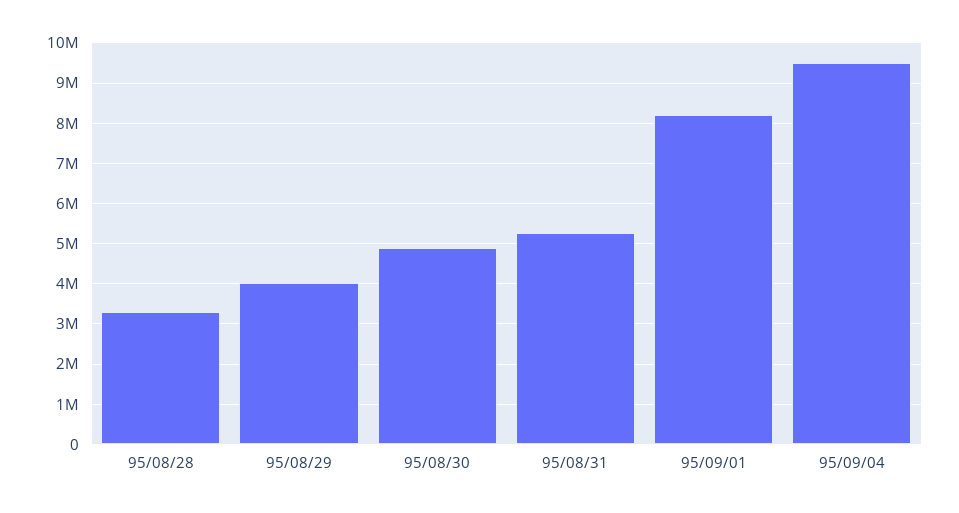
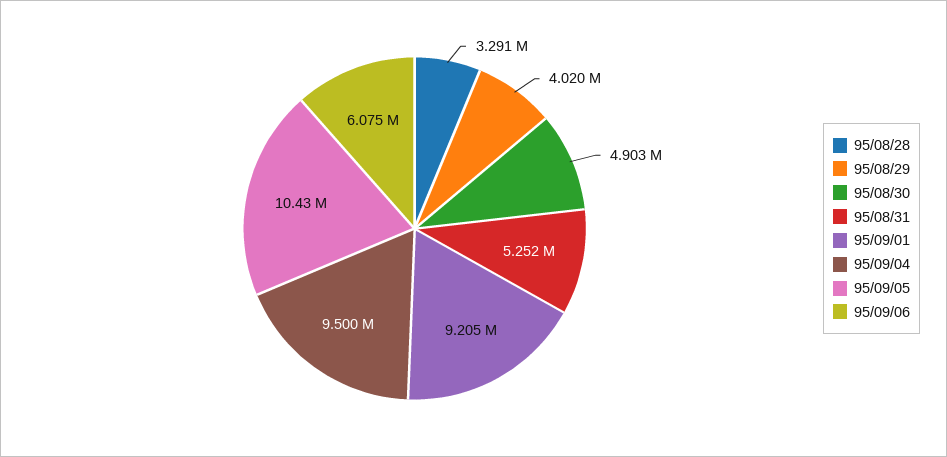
95/09/01: 8200000 -> 9205000
95/09/05: none -> 10430000
95/09/06: none -> 6075000

